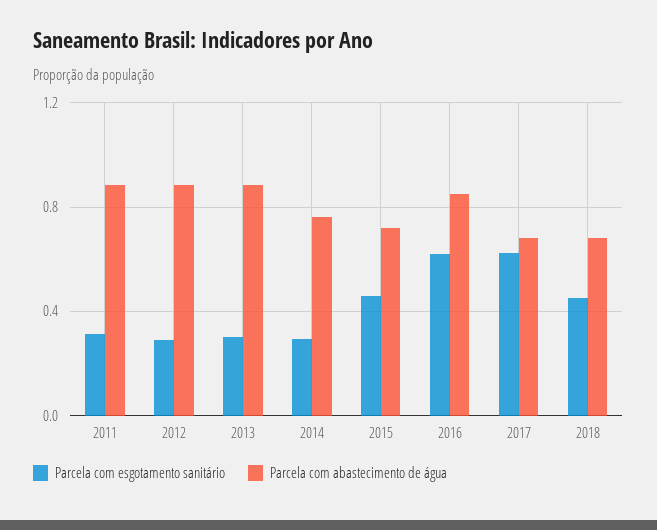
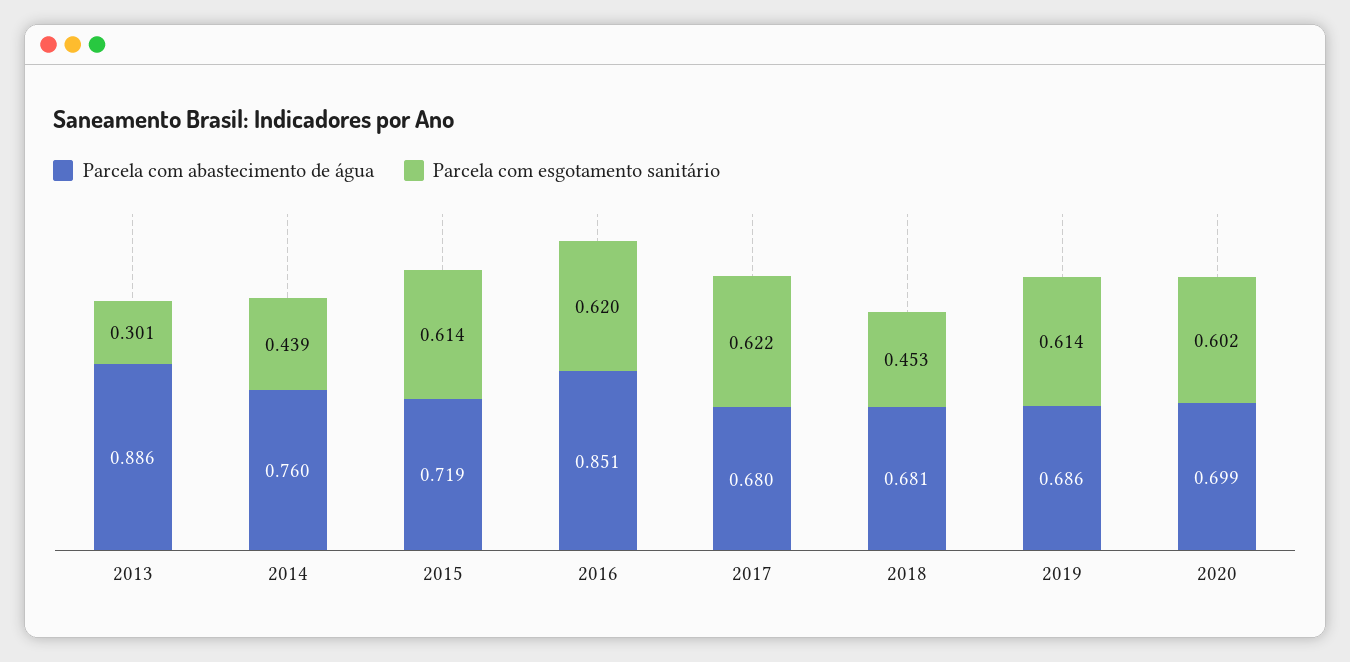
Parcela com esgotamento sanitário, 2011: 0.3 -> none
Parcela com abastecimento de água, 2011: 0.9 -> none
Parcela com esgotamento sanitário, 2012: 0.3 -> none
Parcela com abastecimento de água, 2012: 0.9 -> none
Parcela com esgotamento sanitário, 2014: 0.3 -> 0.439
Parcela com esgotamento sanitário, 2015: 0.45 -> 0.614
Parcela com abastecimento de água, 2019: none -> 0.686
Parcela com esgotamento sanitário, 2019: none -> 0.614
Parcela com abastecimento de água, 2020: none -> 0.699
Parcela com esgotamento sanitário, 2020: none -> 0.602

